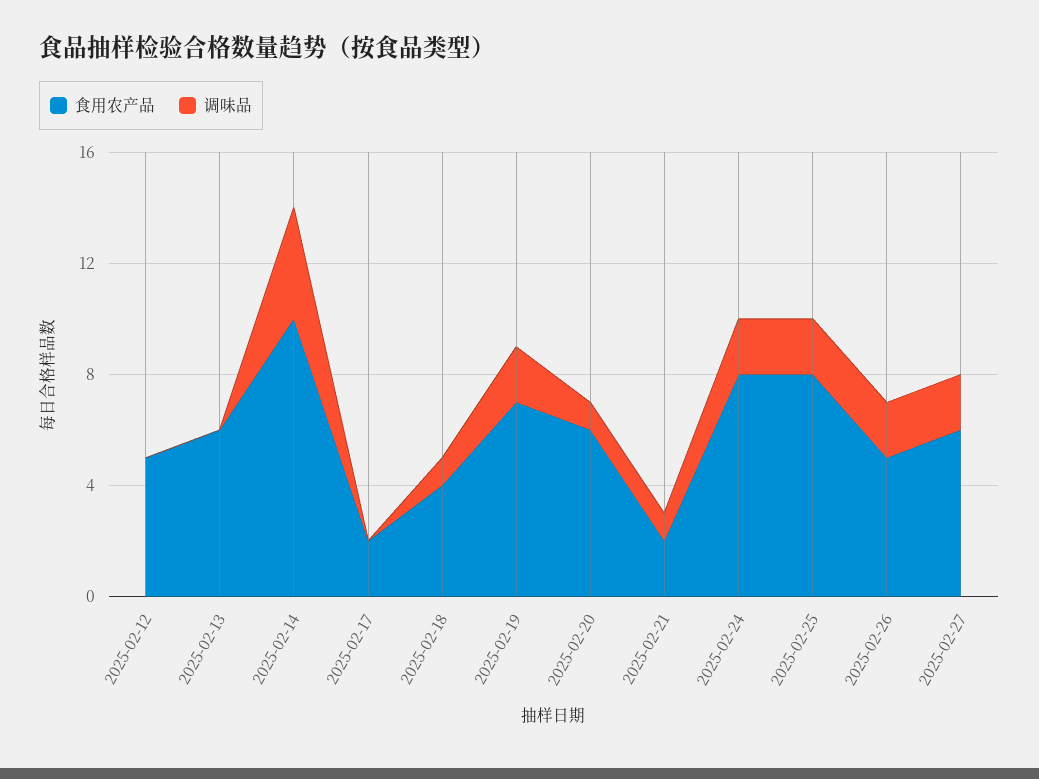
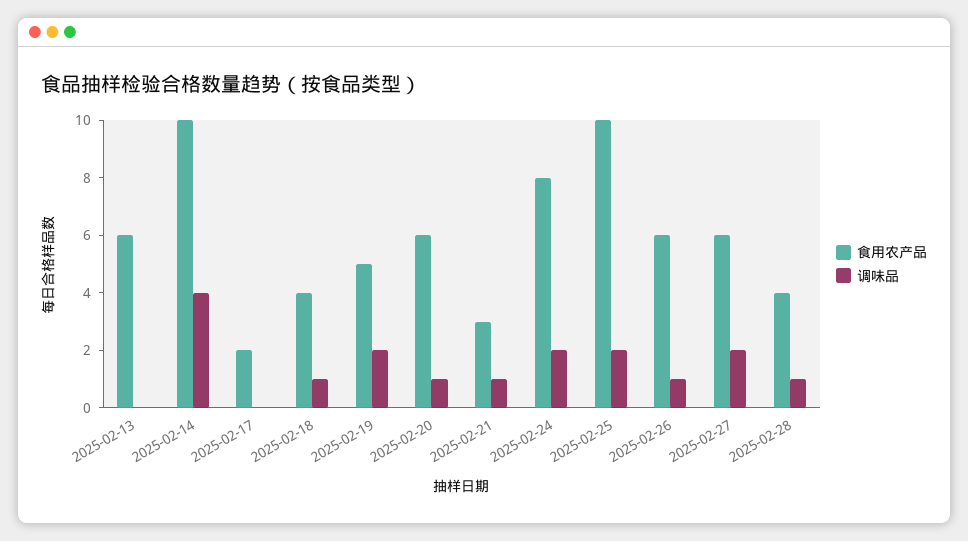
食用农产品, 2025-02-12: 5 -> none
调味品, 2025-02-12: 0 -> none
食用农产品, 2025-02-19: 7 -> 5
食用农产品, 2025-02-21: 2 -> 3
食用农产品, 2025-02-25: 8 -> 10
食用农产品, 2025-02-26: 5 -> 6
调味品, 2025-02-26: 2 -> 1
食用农产品, 2025-02-28: none -> 4
调味品, 2025-02-28: none -> 1

